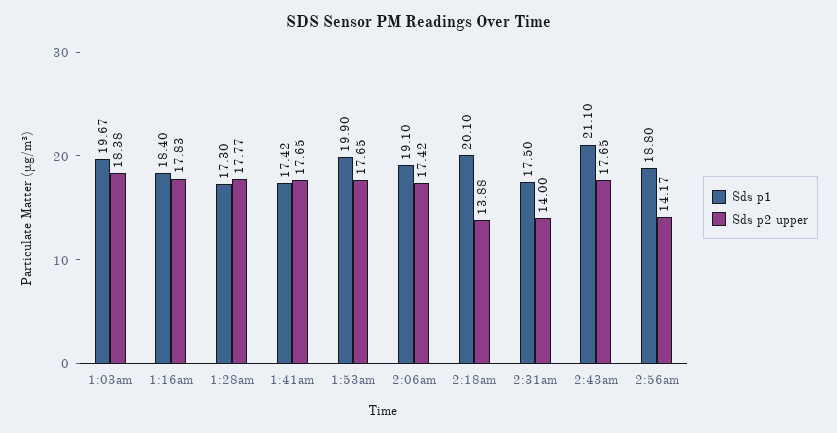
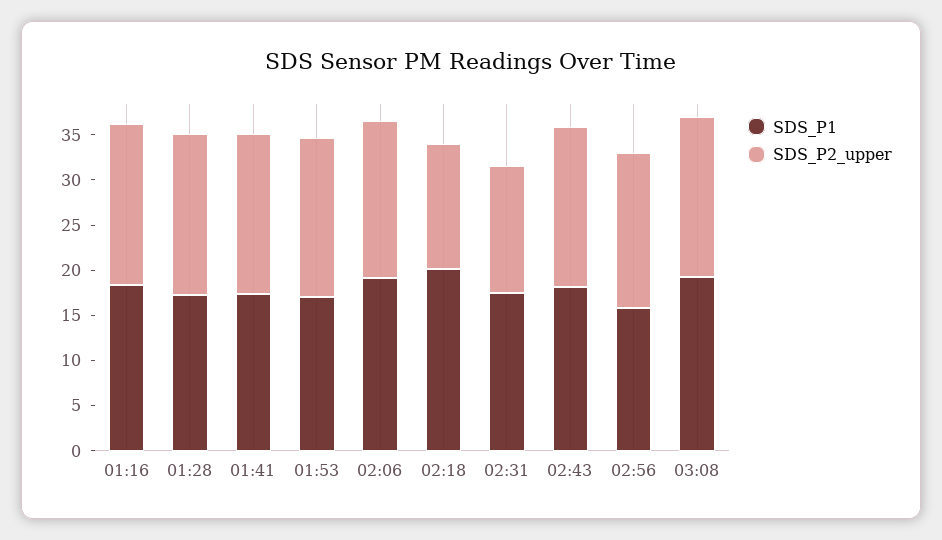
Sds p1, 1:03am: 19.67 -> none
Sds p2 upper, 1:03am: 18.38 -> none
Sds p1, 1:53am: 19.9 -> 17
Sds p1, 2:43am: 21.1 -> 18
Sds p1, 2:56am: 18.8 -> 16
Sds p2 upper, 2:56am: 14.17 -> 17
Sds p1, 03:08: none -> 19
Sds p2 upper, 03:08: none -> 18

